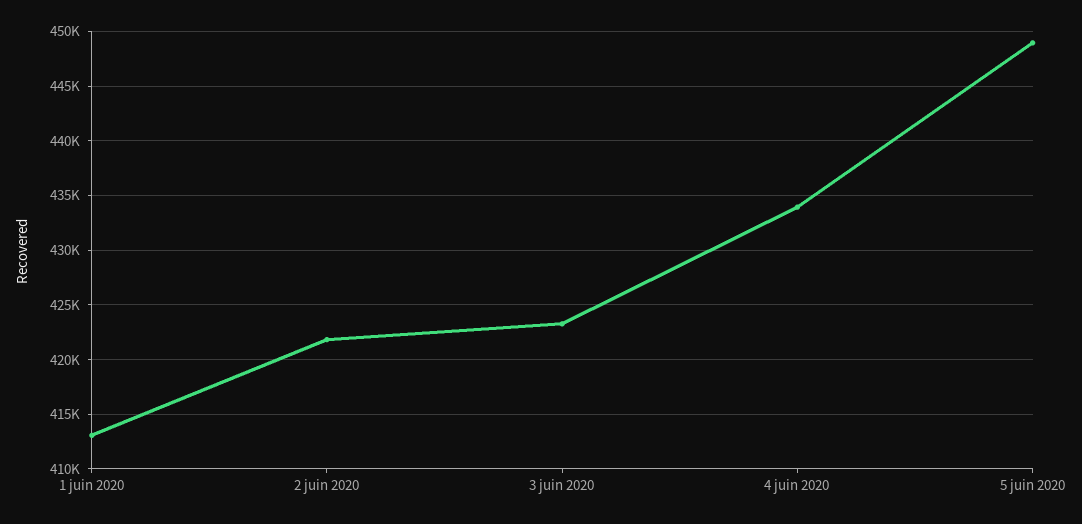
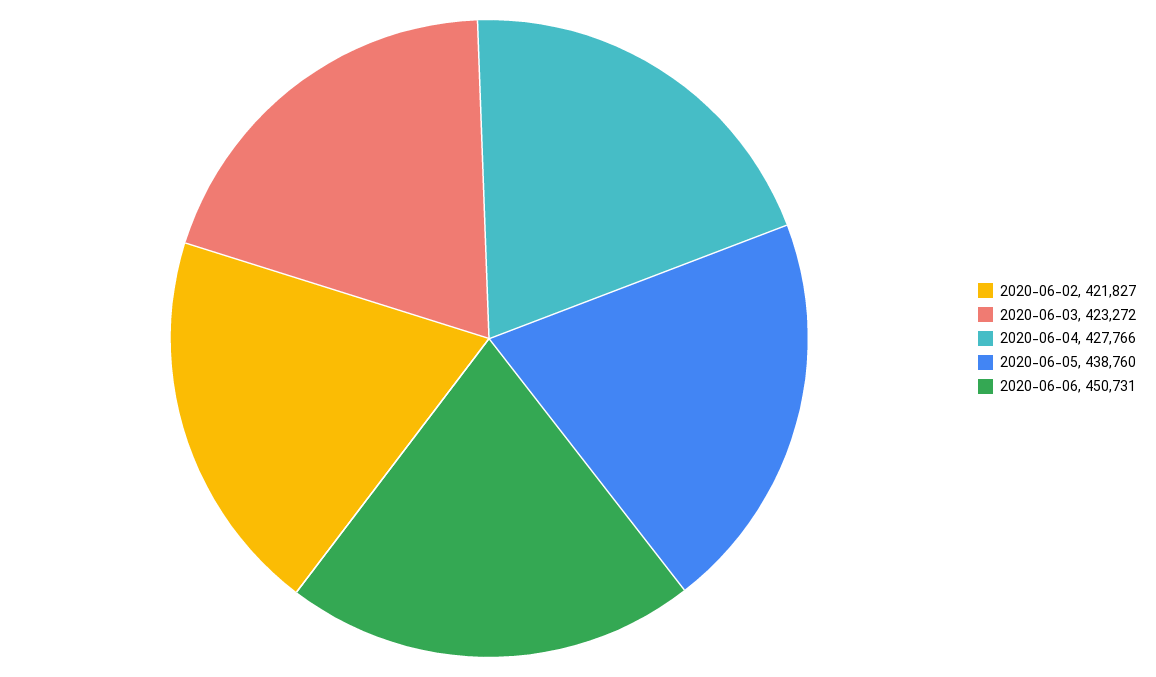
1 juin 2020: 413000 -> none
4 juin 2020: 434000 -> 427766
5 juin 2020: 449000 -> 438760
2020-06-06: none -> 450731

